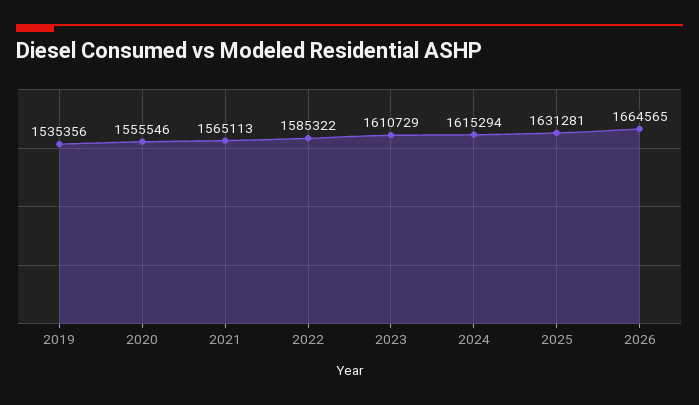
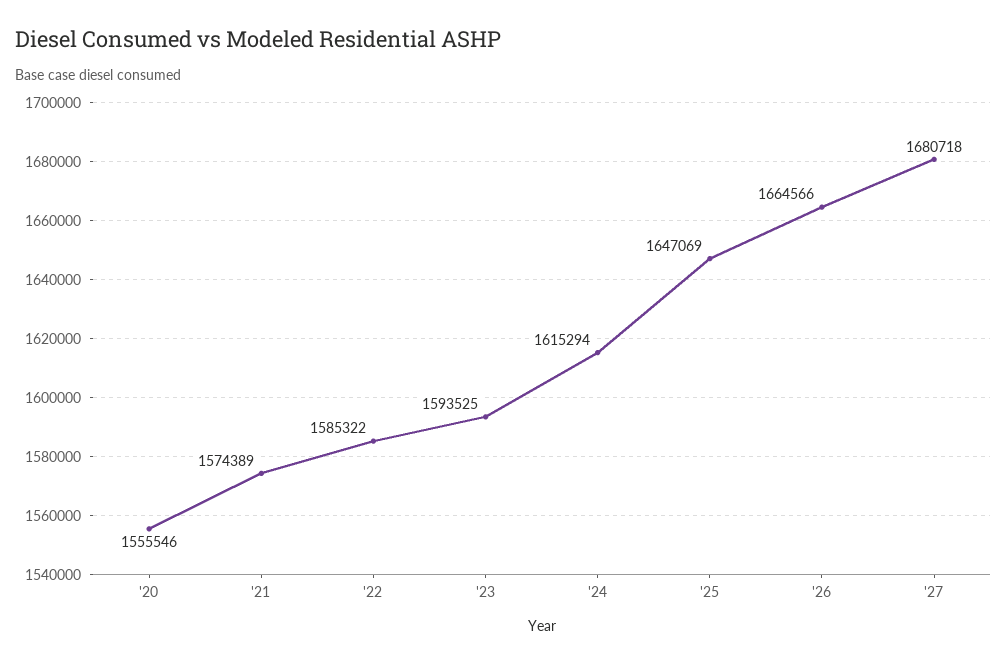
2019: 1535356 -> none
2021: 1565113 -> 1574389
2023: 1610729 -> 1593525
2025: 1631281 -> 1647069
2026: 1664565 -> 1664566
'27: none -> 1680718

